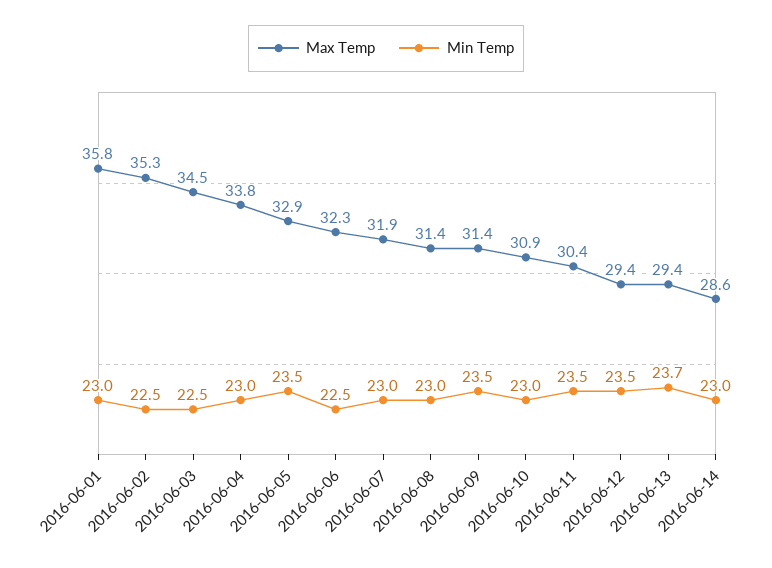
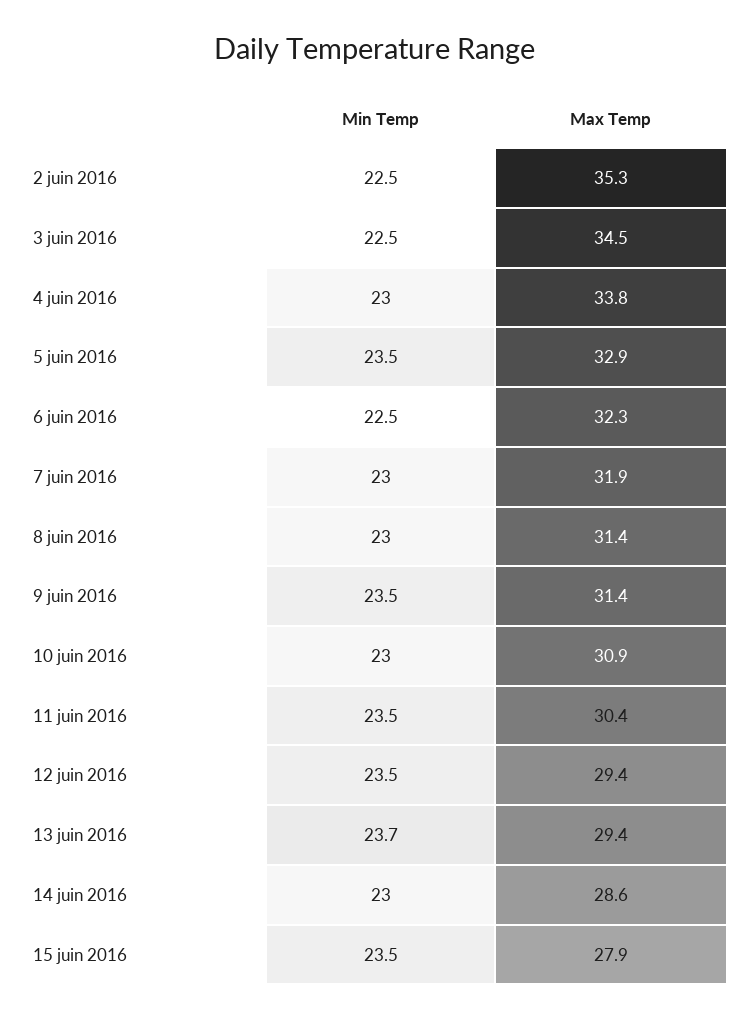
Max Temp, 2016-06-01: 35.8 -> none
Min Temp, 2016-06-01: 23 -> none
Min Temp, 15 juin 2016: none -> 23.5
Max Temp, 15 juin 2016: none -> 27.9

